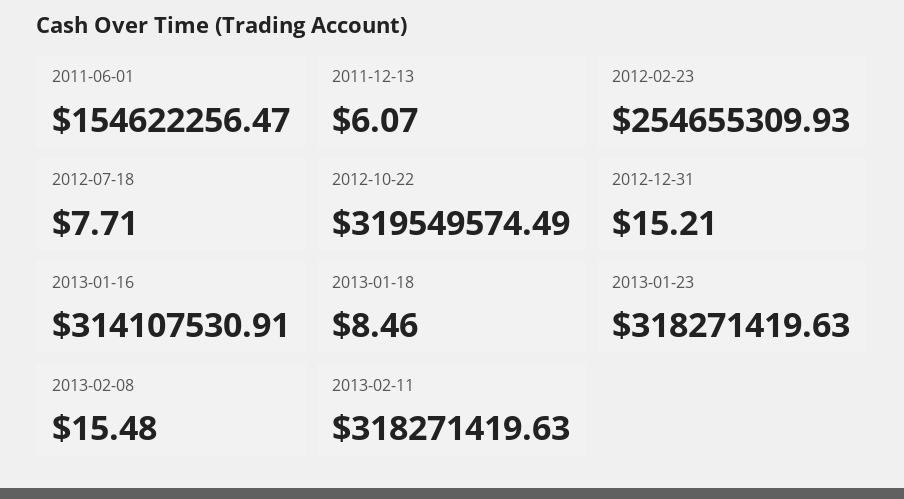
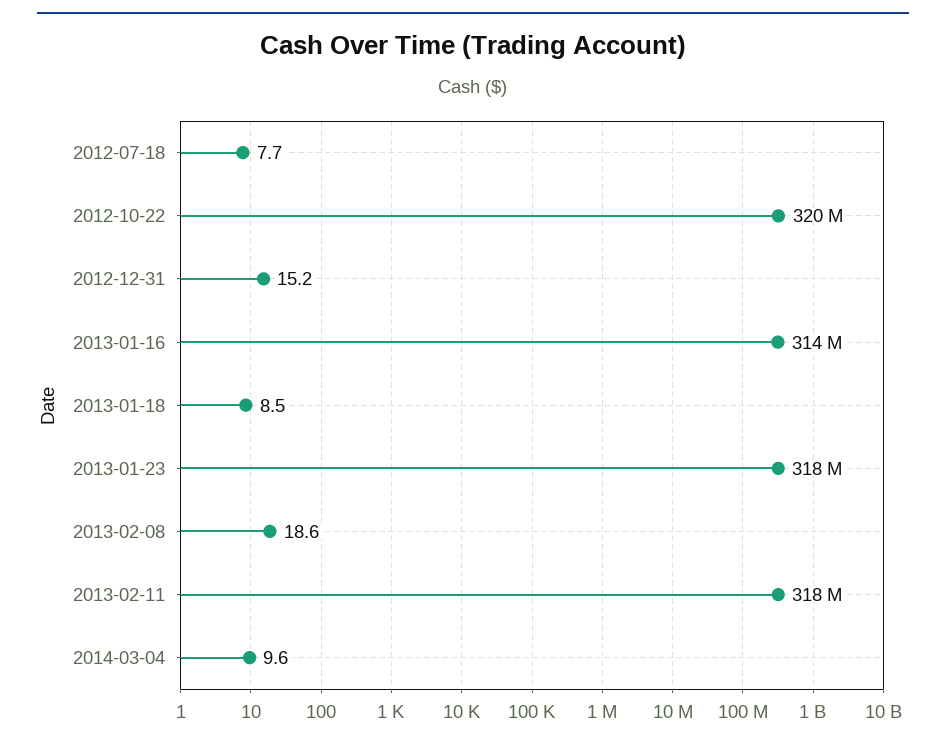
2011-06-01: 154622256.47 -> none
2011-12-13: 6.07 -> none
2012-02-23: 254655309.93 -> none
2013-02-08: 15.48 -> 18.6
2014-03-04: none -> 9.6

